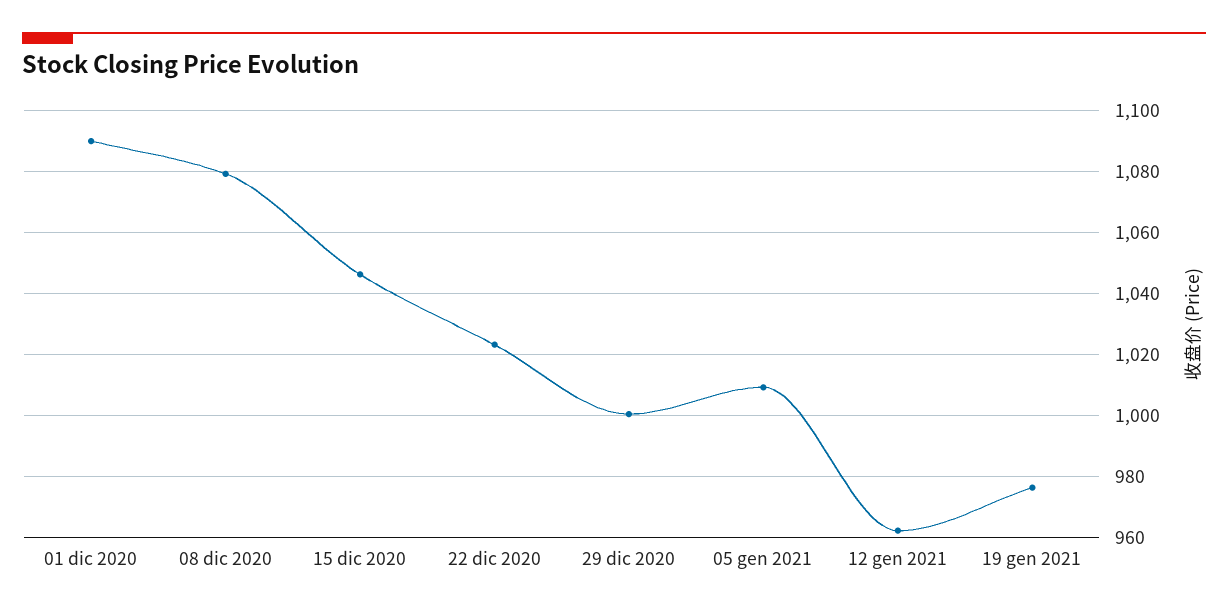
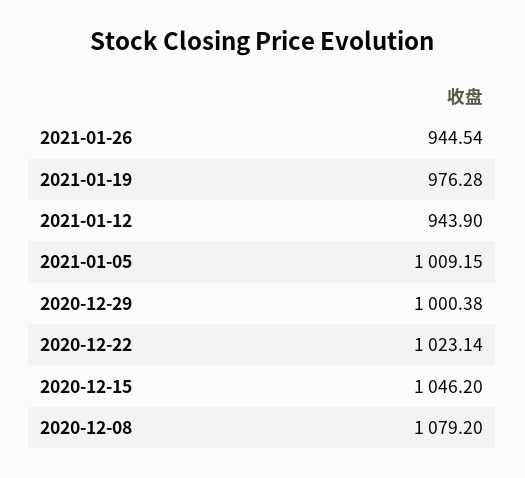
01 dic 2020: 1090 -> none
12 gen 2021: 962 -> 943.9
2021-01-26: none -> 944.54

